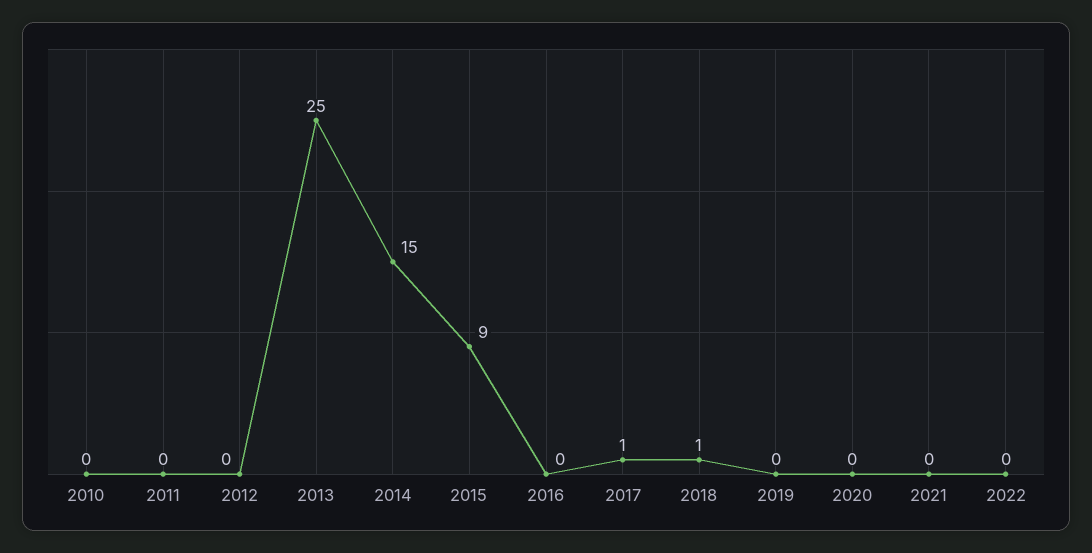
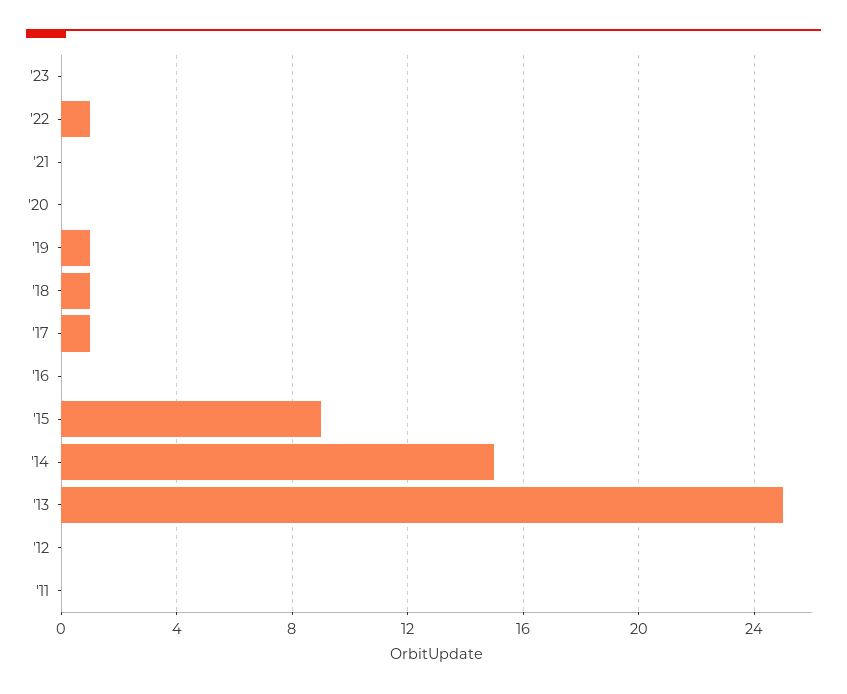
2010: 0 -> none
2019: 0 -> 1
2022: 0 -> 1
'23: none -> 0

